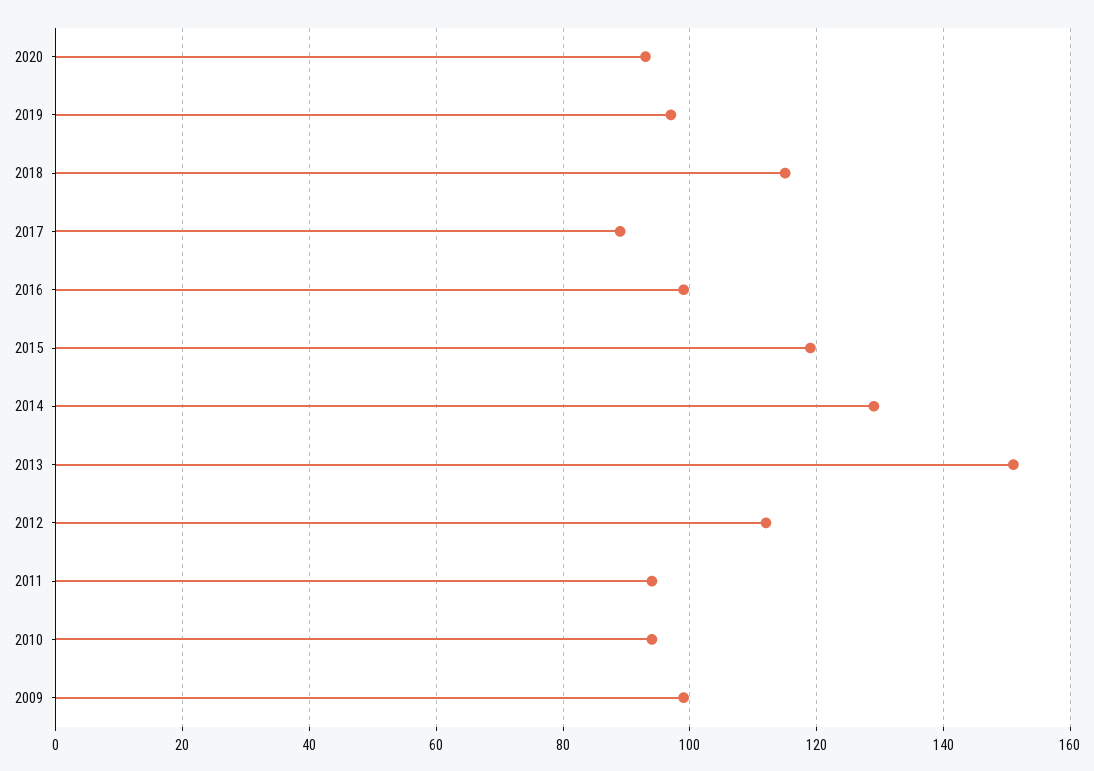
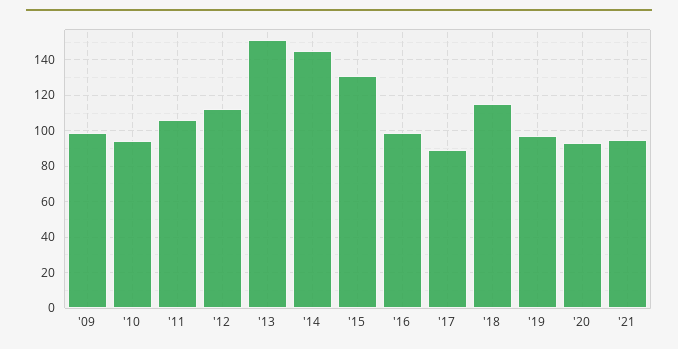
2015: 120 -> 130
2014: 130 -> 145
2011: 95 -> 105
'21: none -> 95

